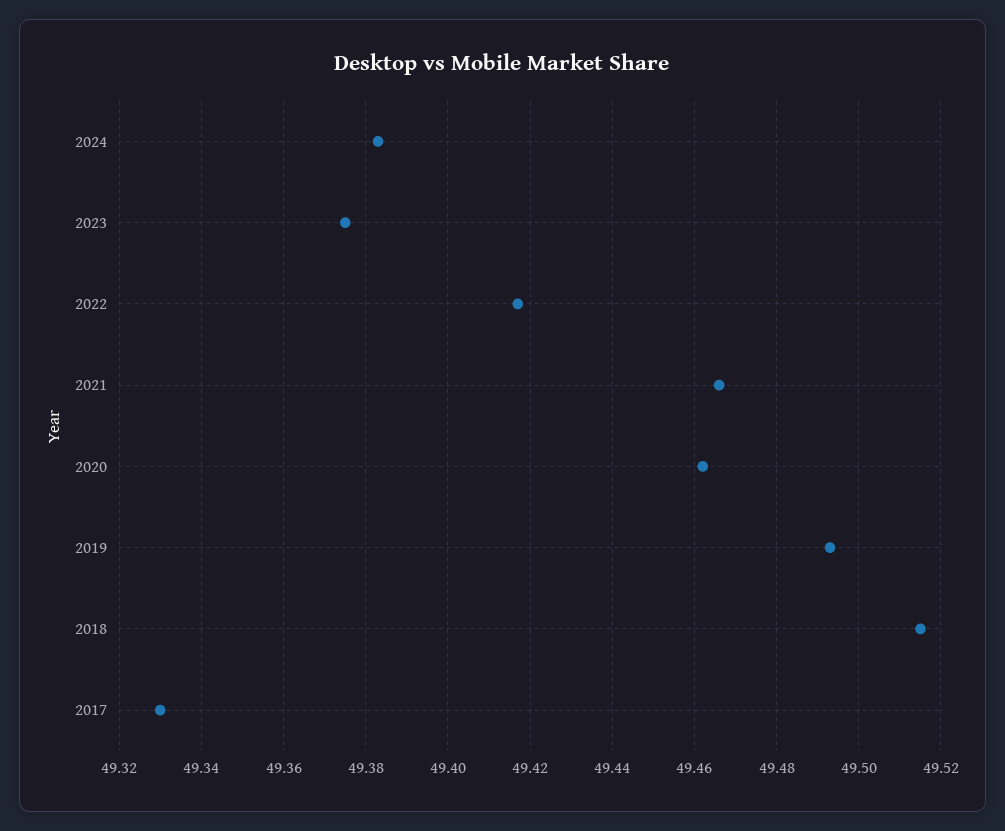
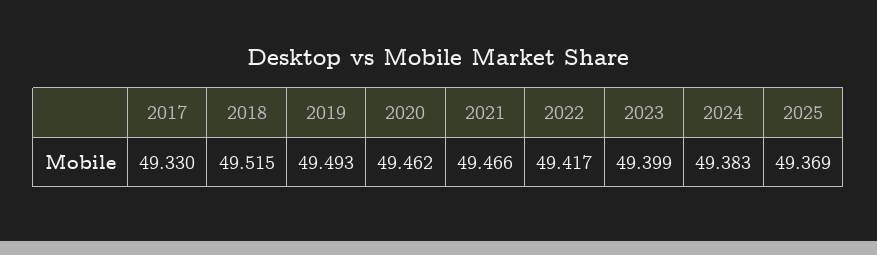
2023: 49.375 -> 49.399
2025: none -> 49.369

